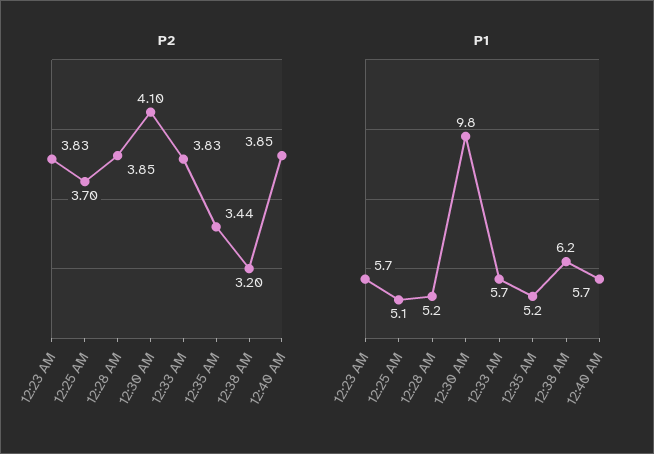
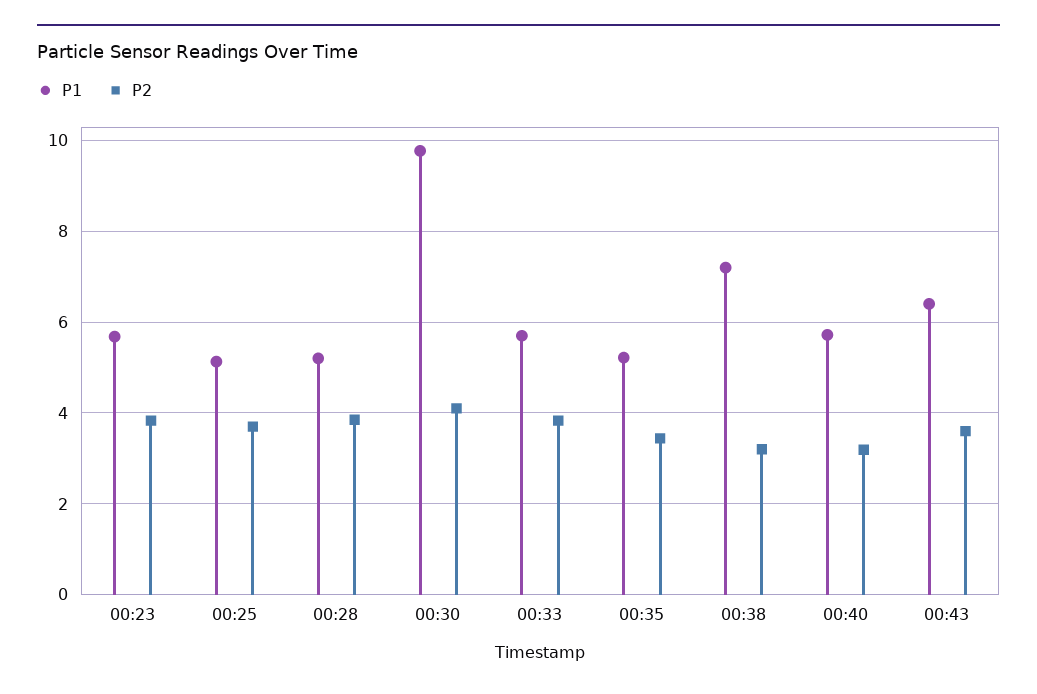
P2, 12:40 AM: 3.85 -> 3.2
P1, 12:38 AM: 6.2 -> 7.2
P1, 00:43: none -> 6.4
P2, 00:43: none -> 3.6

